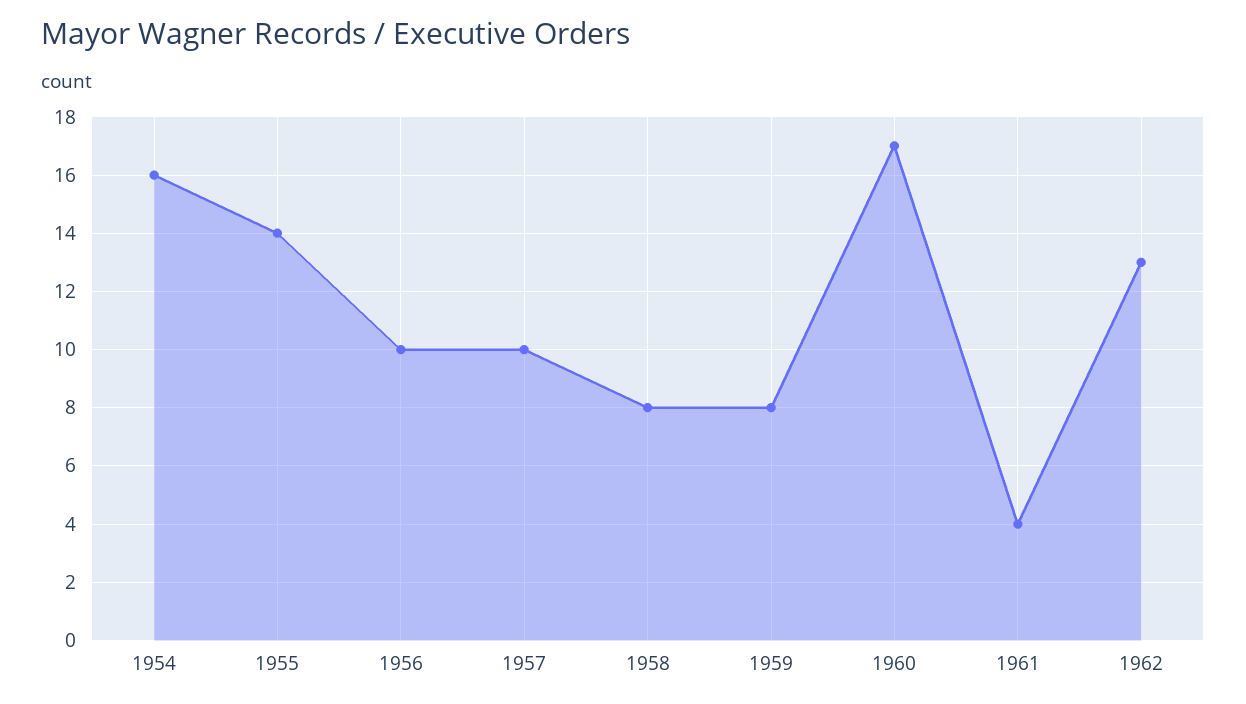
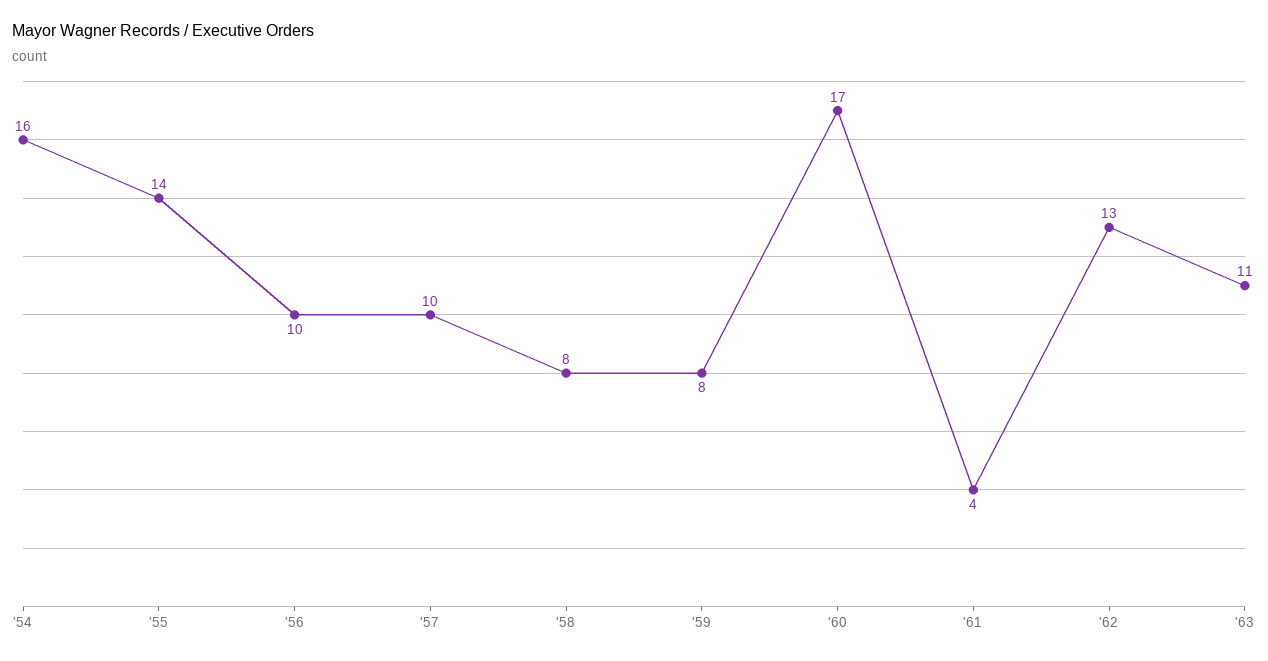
'63: none -> 11

